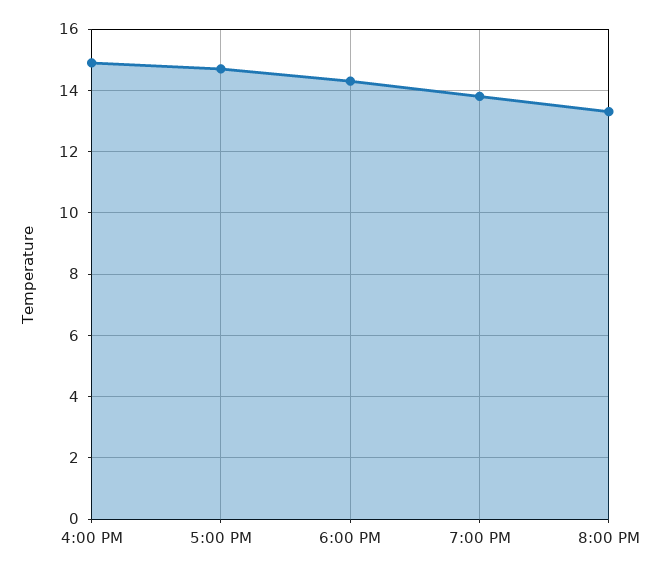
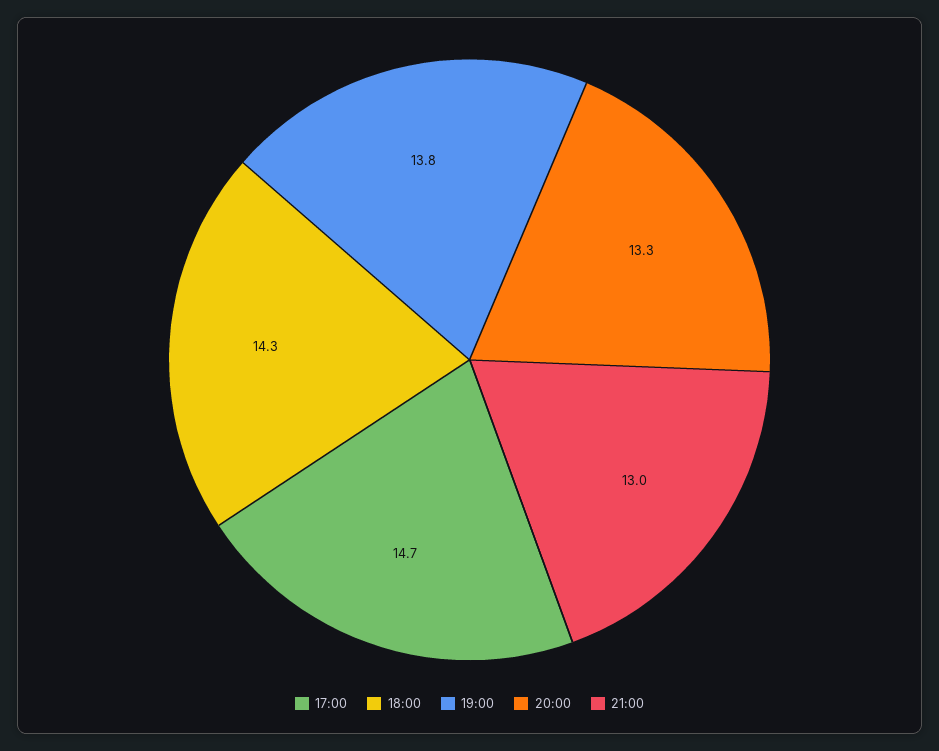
4:00 PM: 15 -> none
21:00: none -> 13

